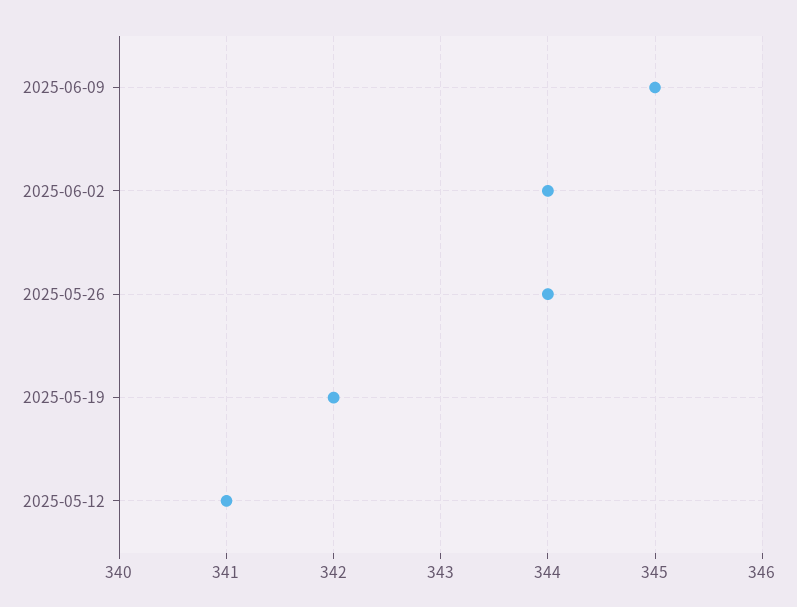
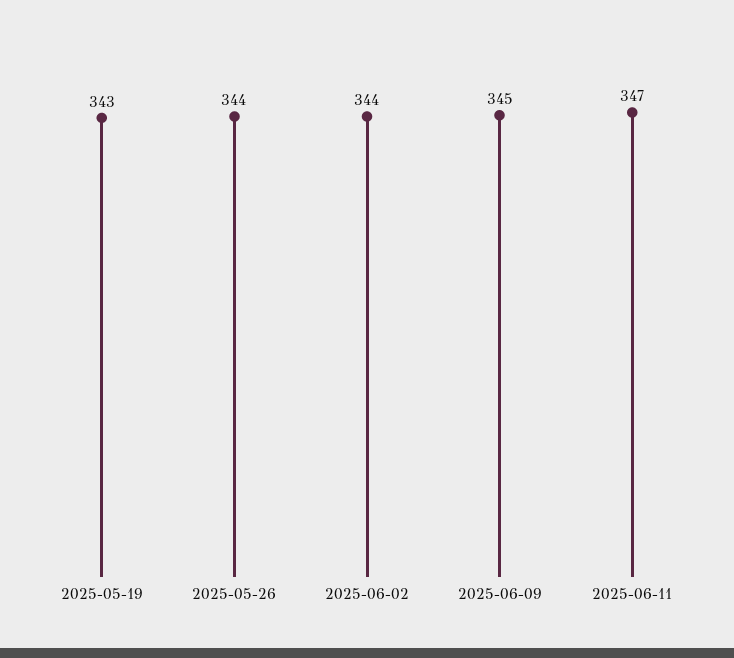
2025-05-19: 342 -> 343
2025-05-12: 341 -> none
2025-06-11: none -> 347

